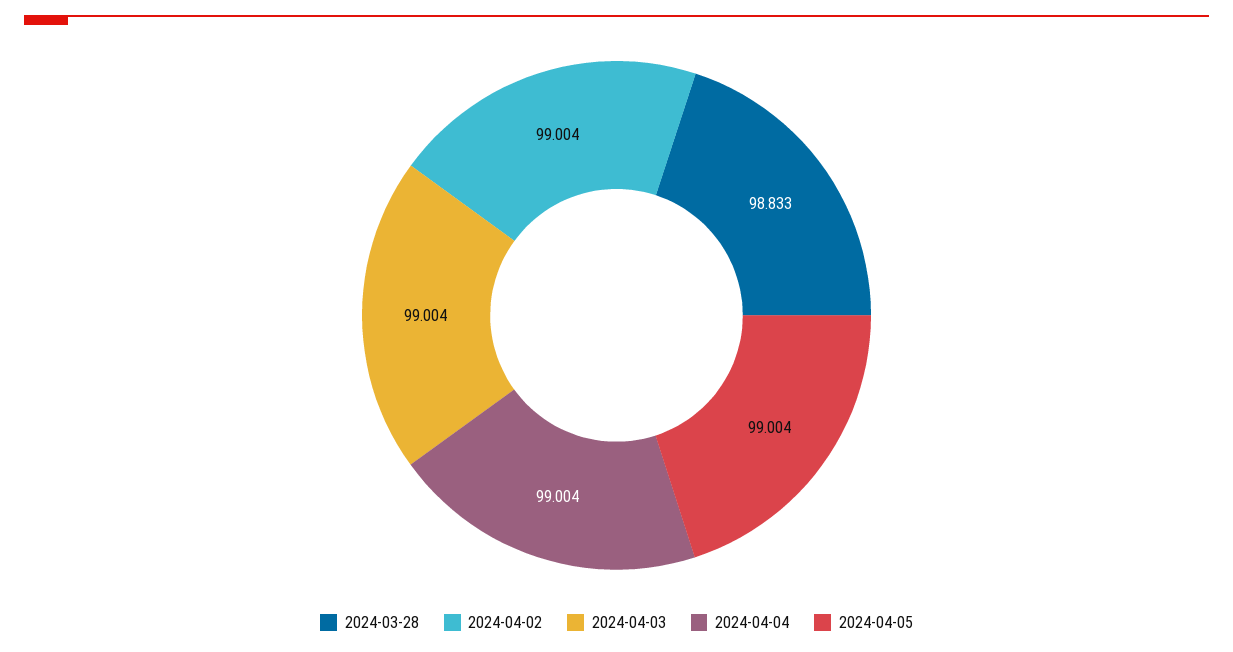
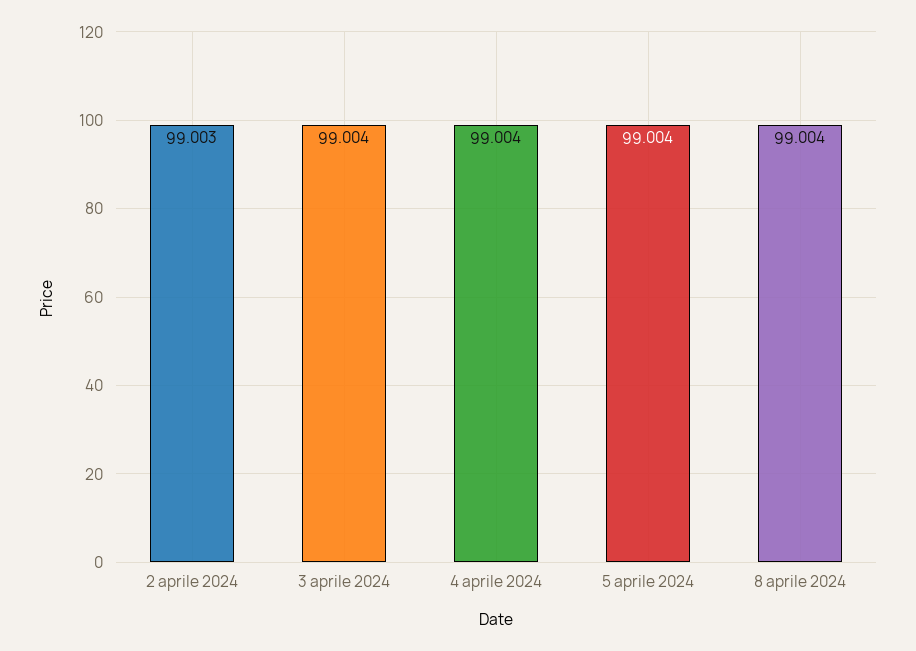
2024-03-28: 98.833 -> none
2024-04-02: 99.004 -> 99.003
8 aprile 2024: none -> 99.004

